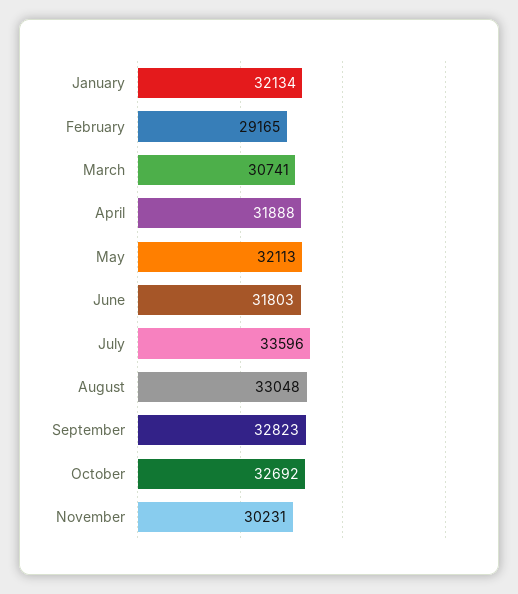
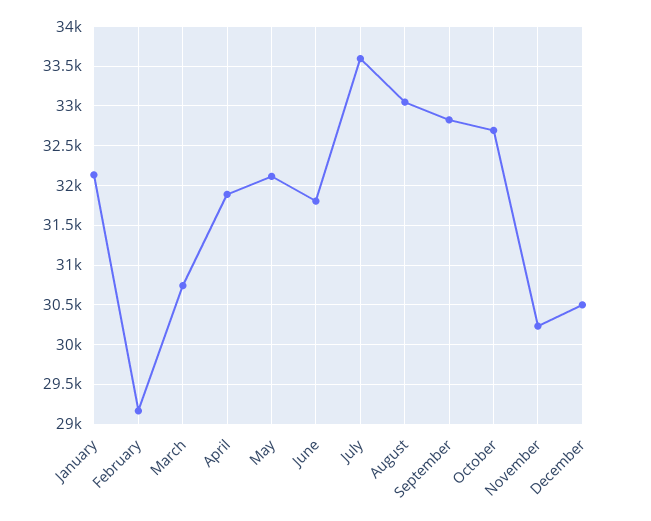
December: none -> 30500

